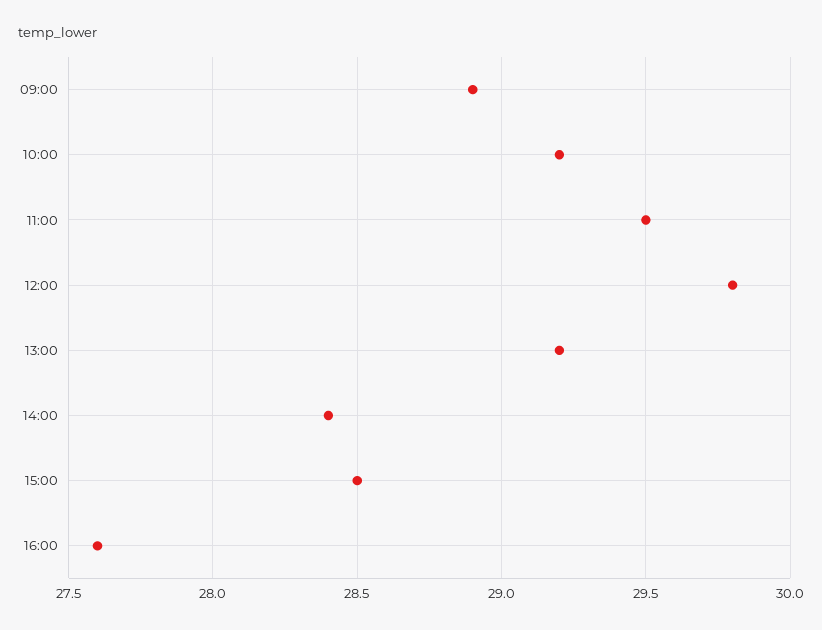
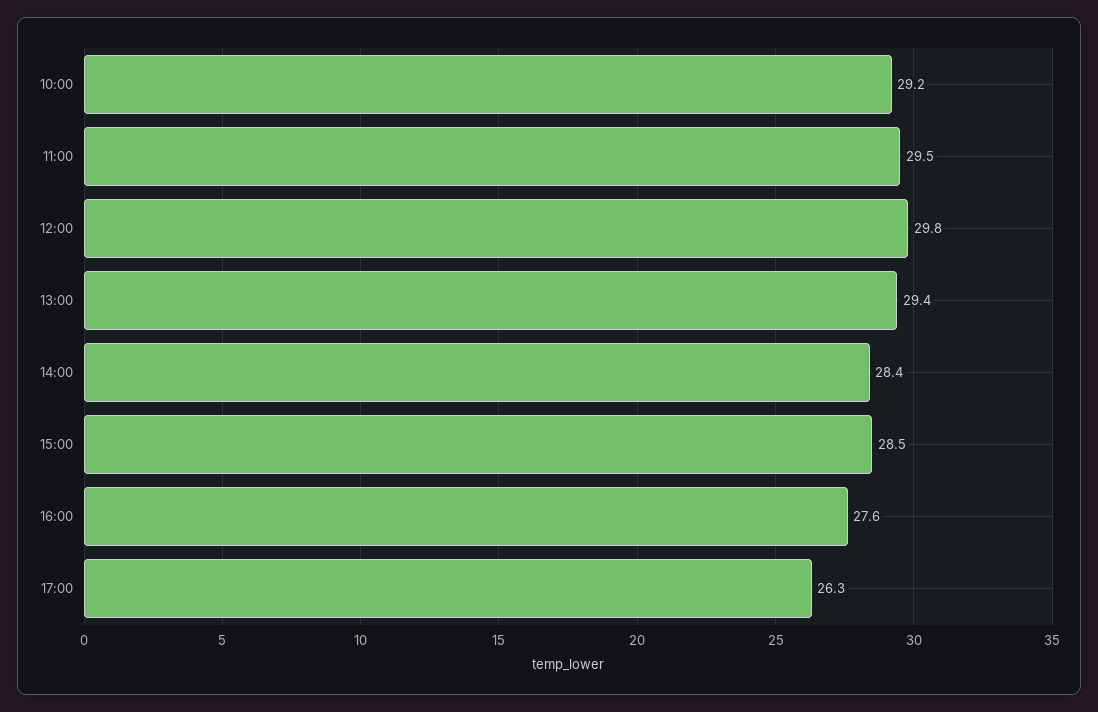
09:00: 28.9 -> none
13:00: 29.2 -> 29.4
17:00: none -> 26.3

